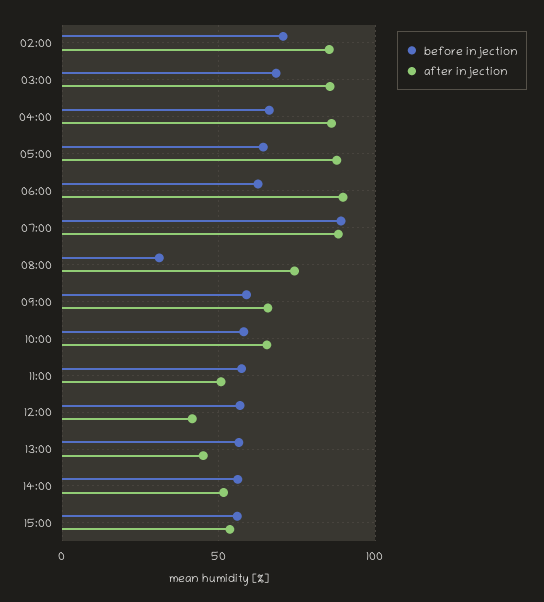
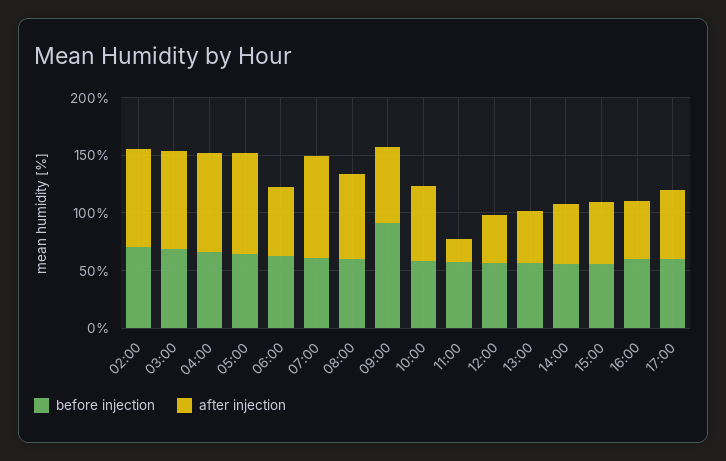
after injection, 06:00: 90 -> 60
before injection, 07:00: 90 -> 60
before injection, 08:00: 30 -> 60
before injection, 09:00: 60 -> 90
after injection, 11:00: 50 -> 20
before injection, 16:00: none -> 60
after injection, 16:00: none -> 50
before injection, 17:00: none -> 60
after injection, 17:00: none -> 60

